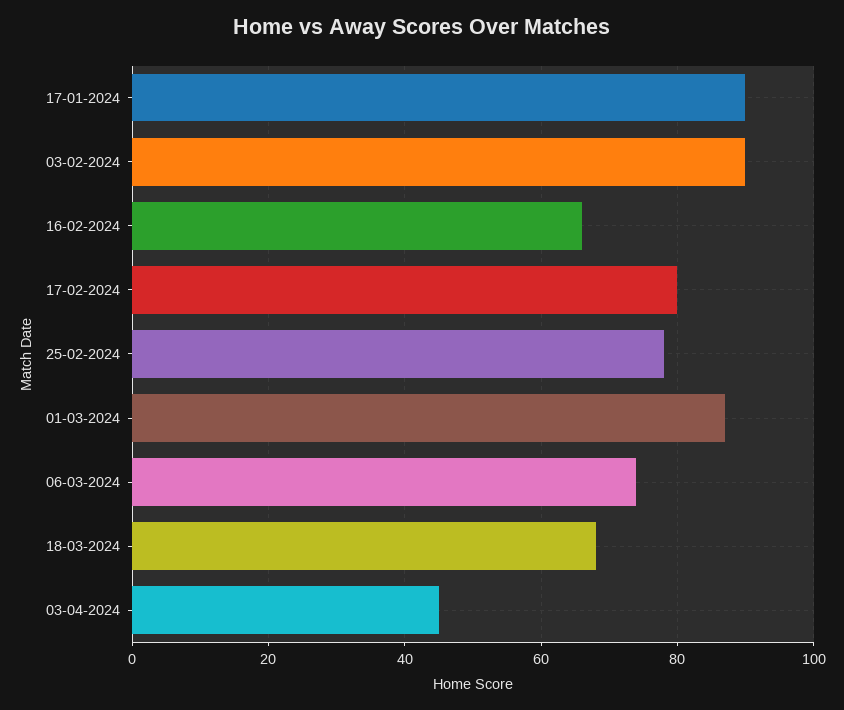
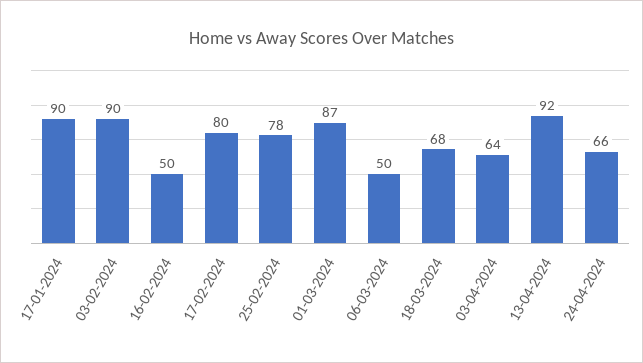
16-02-2024: 65 -> 50
06-03-2024: 75 -> 50
03-04-2024: 45 -> 64
13-04-2024: none -> 92
24-04-2024: none -> 66

